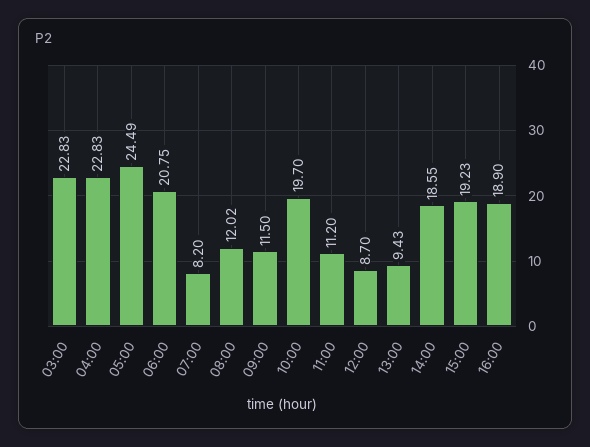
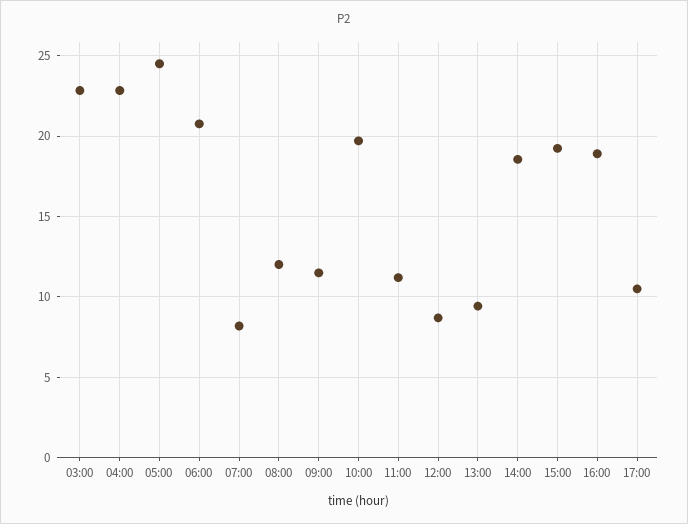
17:00: none -> 10.5

